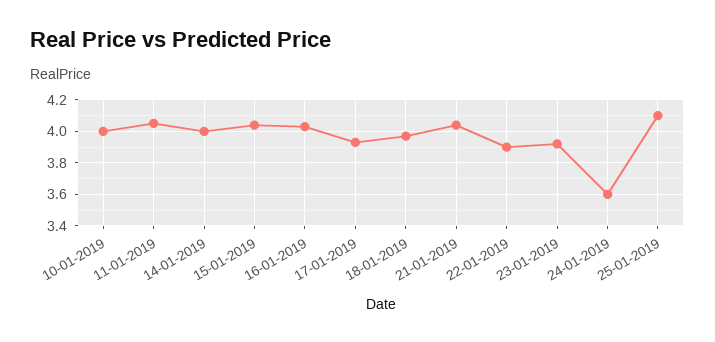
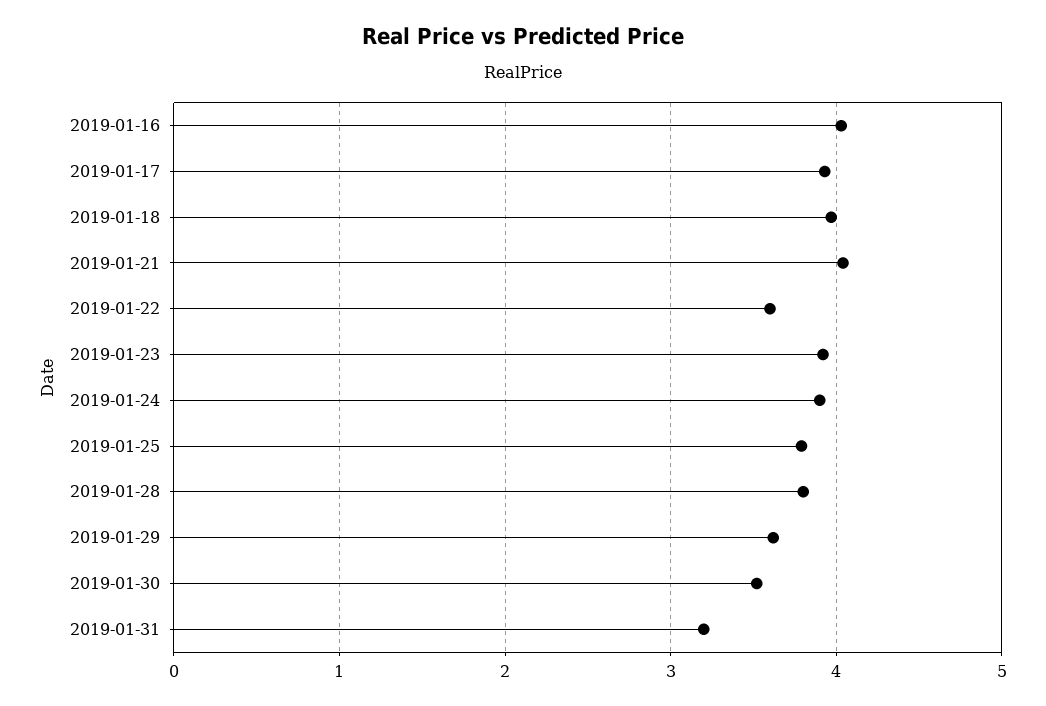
10-01-2019: 4 -> none
11-01-2019: 4.05 -> none
14-01-2019: 4 -> none
15-01-2019: 4.05 -> none
22-01-2019: 3.9 -> 3.6
24-01-2019: 3.6 -> 3.9
25-01-2019: 4.1 -> 3.8
2019-01-28: none -> 3.8
2019-01-29: none -> 3.6
2019-01-30: none -> 3.5
2019-01-31: none -> 3.2

